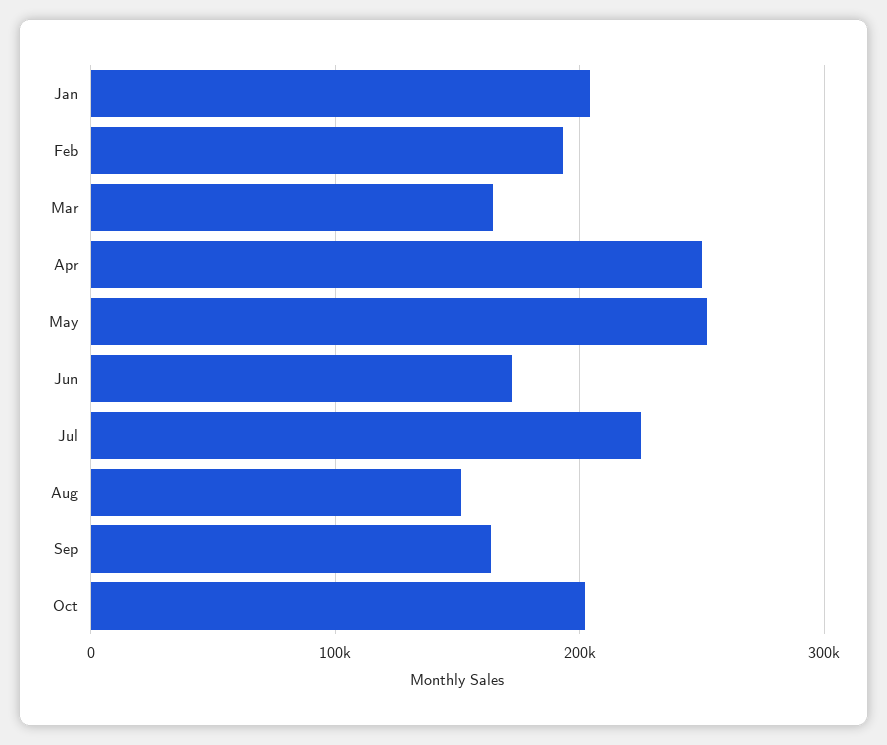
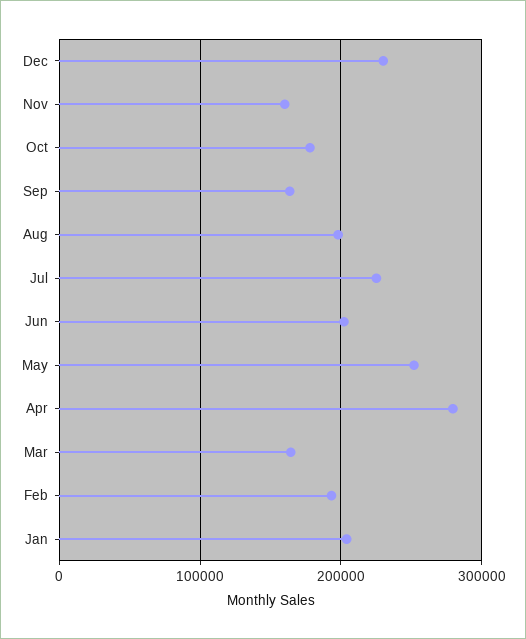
Apr: 250000 -> 280000
Jun: 170000 -> 200000
Aug: 150000 -> 200000
Oct: 200000 -> 180000
Dec: none -> 230000
Nov: none -> 160000

